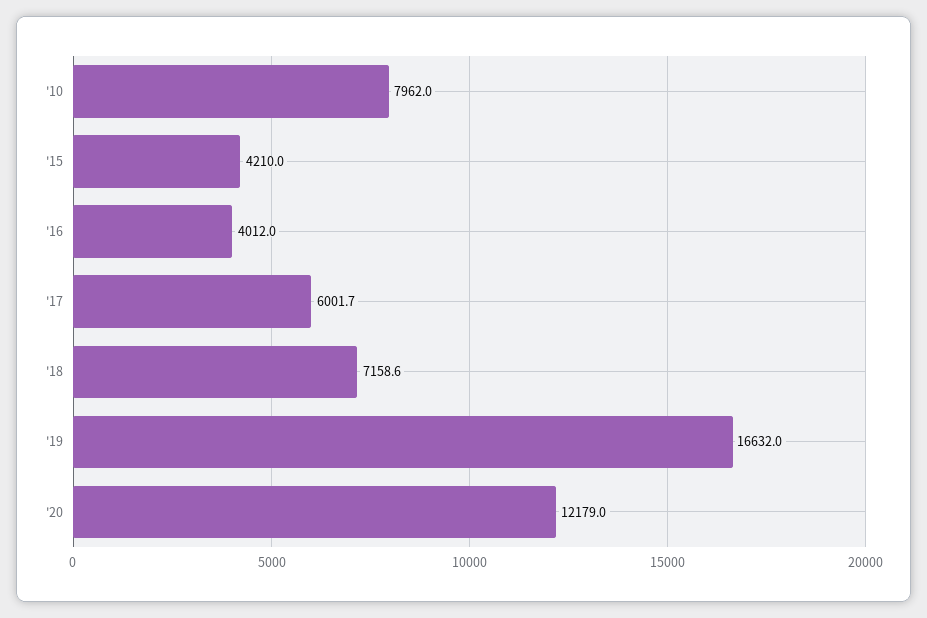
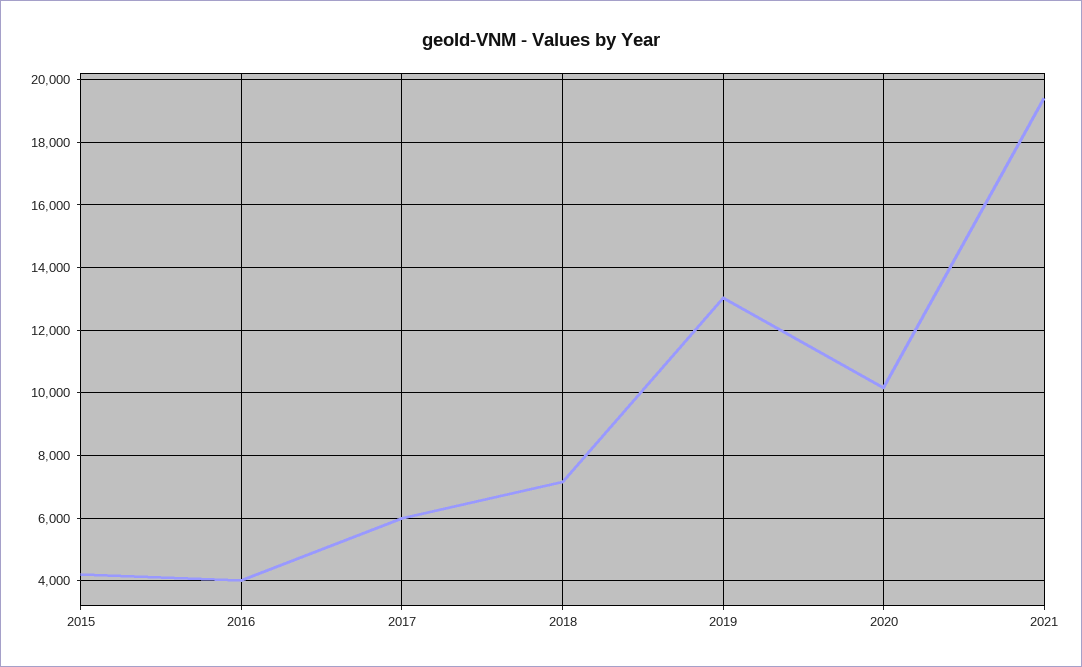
'10: 7962 -> none
'19: 16632 -> 13000
'20: 12179 -> 10200
2021: none -> 19400

